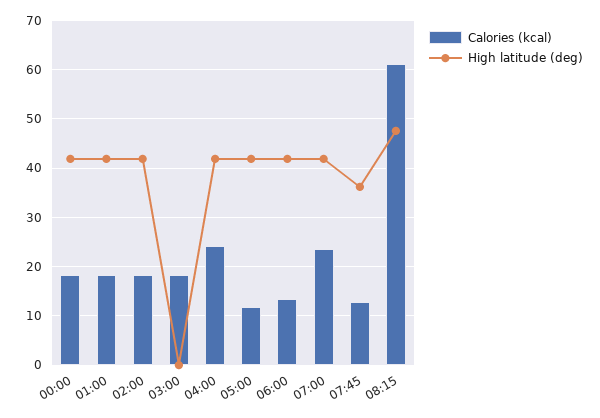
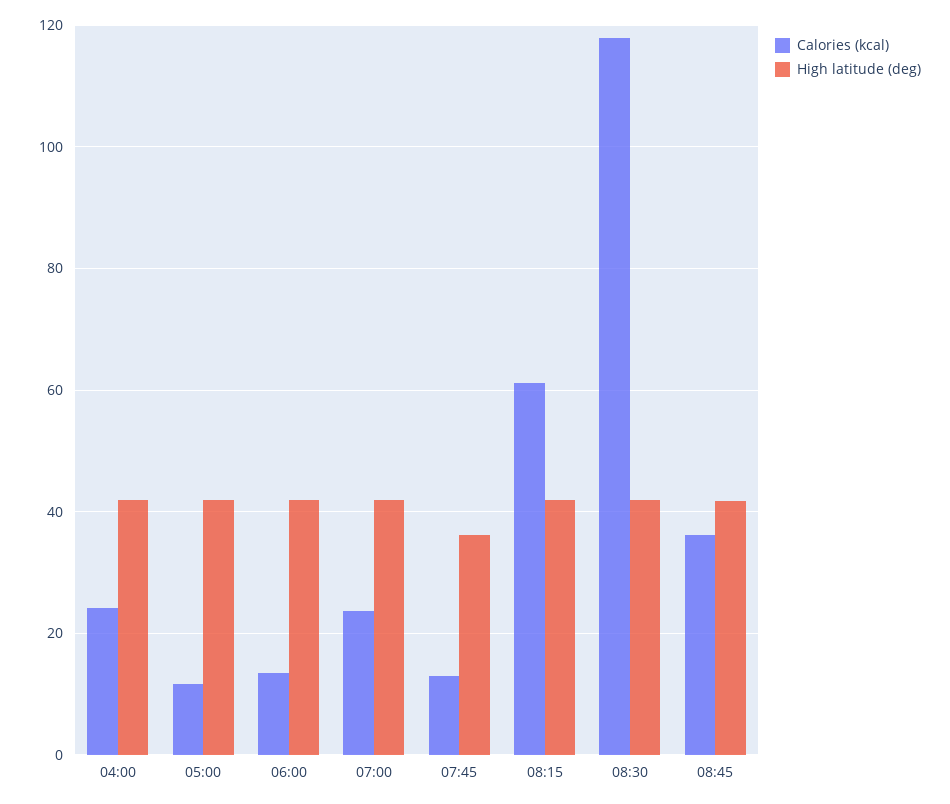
Calories (kcal), 00:00: 18 -> none
High latitude (deg), 00:00: 42 -> none
Calories (kcal), 01:00: 18 -> none
High latitude (deg), 01:00: 42 -> none
Calories (kcal), 02:00: 18 -> none
High latitude (deg), 02:00: 42 -> none
Calories (kcal), 03:00: 18 -> none
High latitude (deg), 03:00: 0 -> none
High latitude (deg), 08:15: 48 -> 42
Calories (kcal), 08:30: none -> 118
High latitude (deg), 08:30: none -> 42
Calories (kcal), 08:45: none -> 36
High latitude (deg), 08:45: none -> 42

